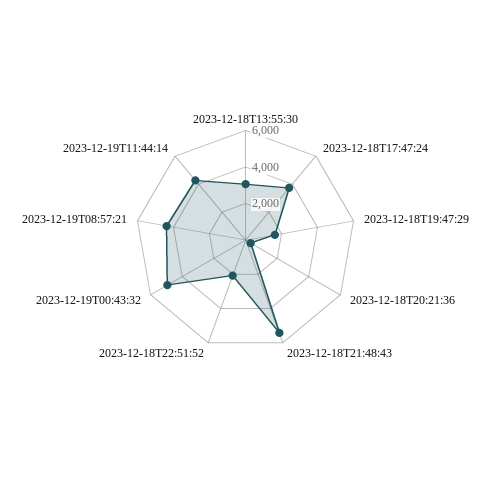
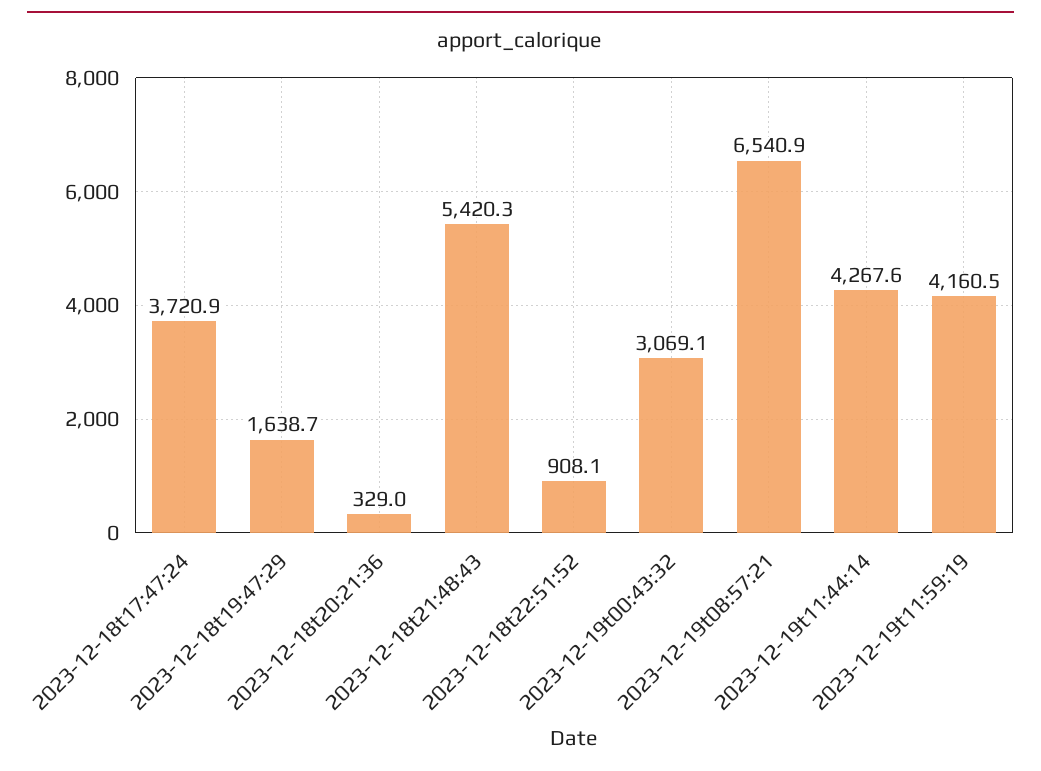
2023-12-18T13:55:30: 3000 -> none
2023-12-18T22:51:52: 2000 -> 908.1
2023-12-19T00:43:32: 5000 -> 3069.1
2023-12-19T08:57:21: 4500 -> 6540.9
2023-12-19t11:59:19: none -> 4160.5

